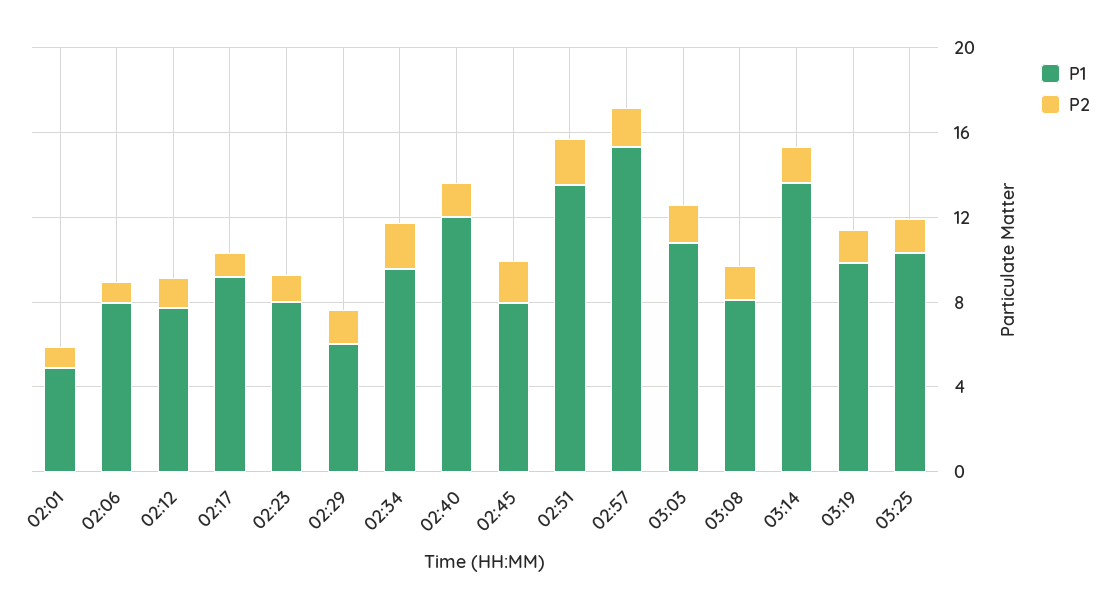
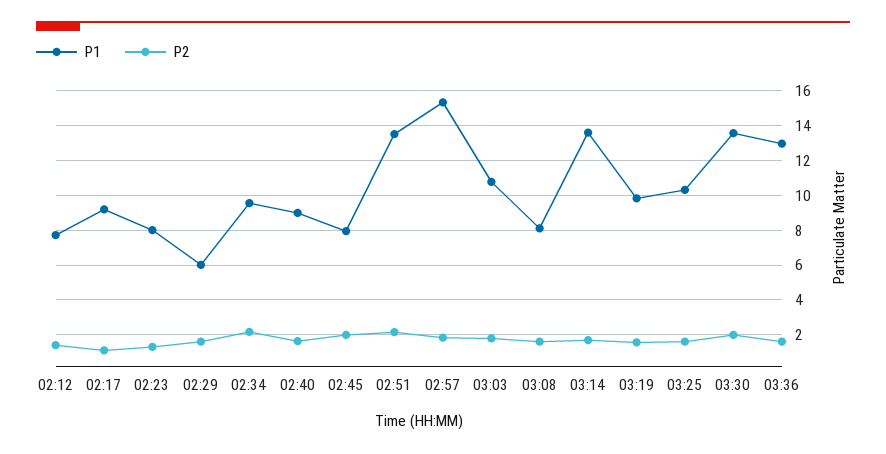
P1, 02:01: 5 -> none
P2, 02:01: 1 -> none
P1, 02:06: 8 -> none
P2, 02:06: 1 -> none
P1, 02:40: 12 -> 9
P1, 03:30: none -> 13.5
P2, 03:30: none -> 2
P1, 03:36: none -> 13
P2, 03:36: none -> 1.5

